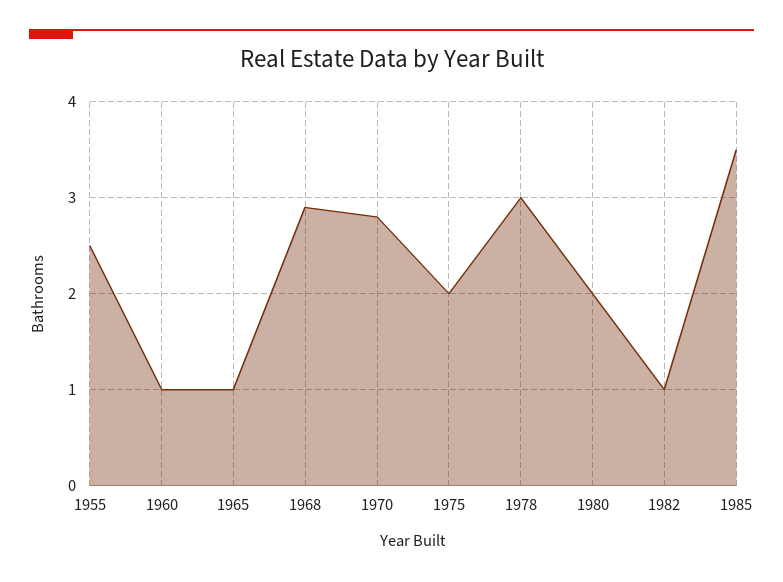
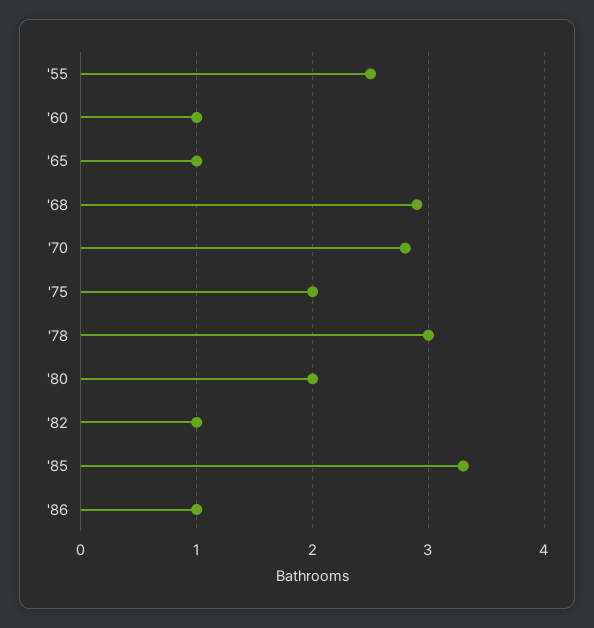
1985: 3.5 -> 3.3
'86: none -> 1

